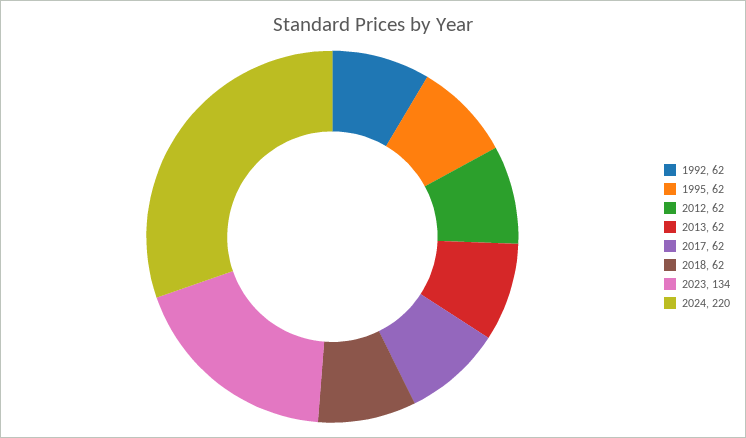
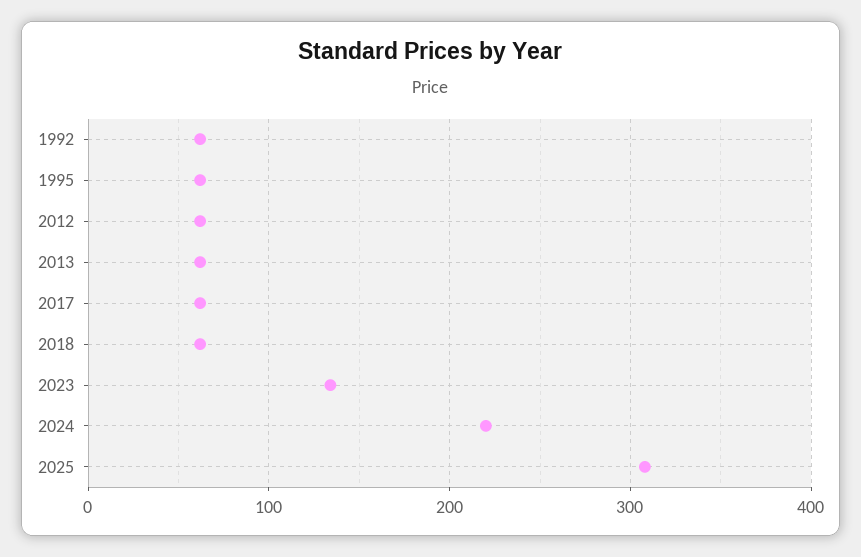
2025: none -> 310

